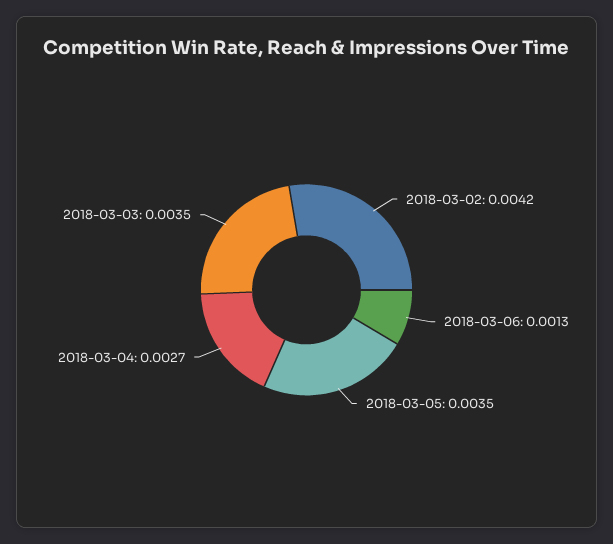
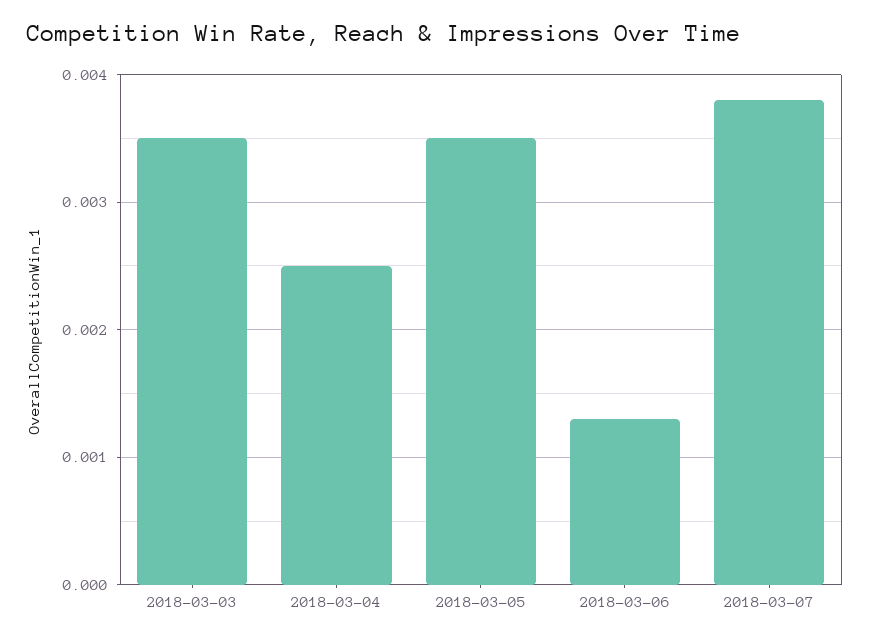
2018-03-02: 0.0042 -> none
2018-03-04: 0.0027 -> 0.0025
2018-03-07: none -> 0.0038

